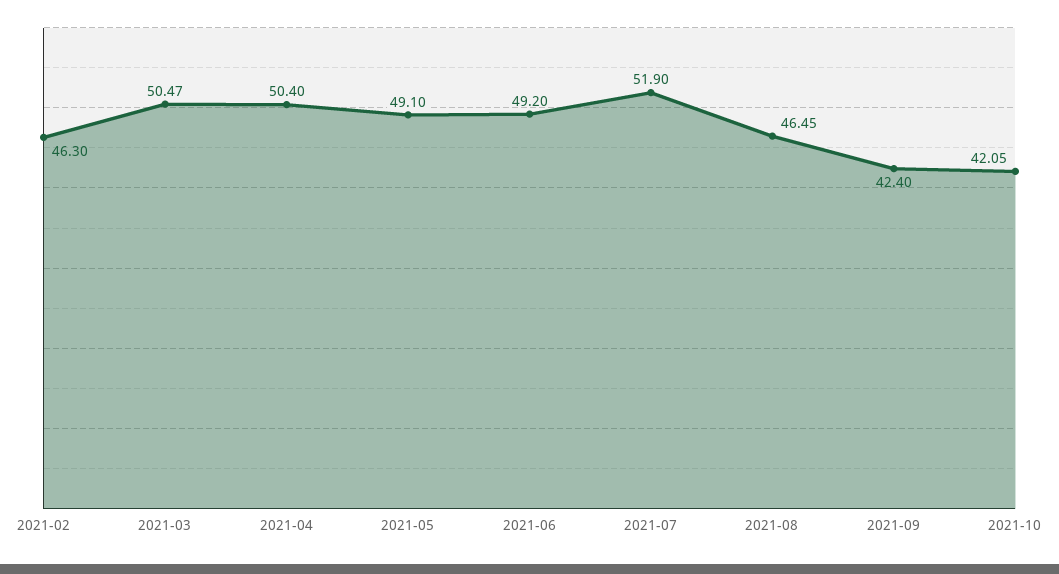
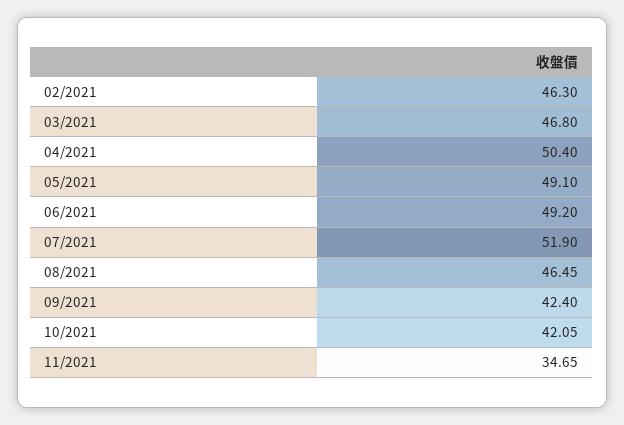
2021-03: 50.47 -> 46.8
11/2021: none -> 34.65

